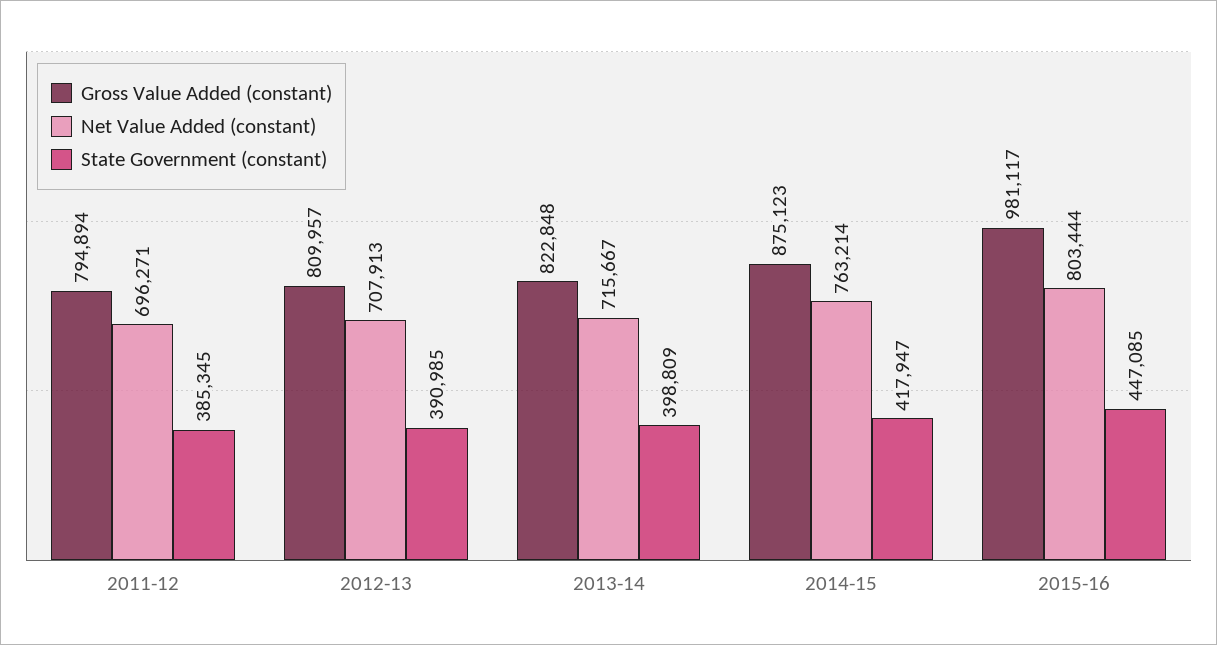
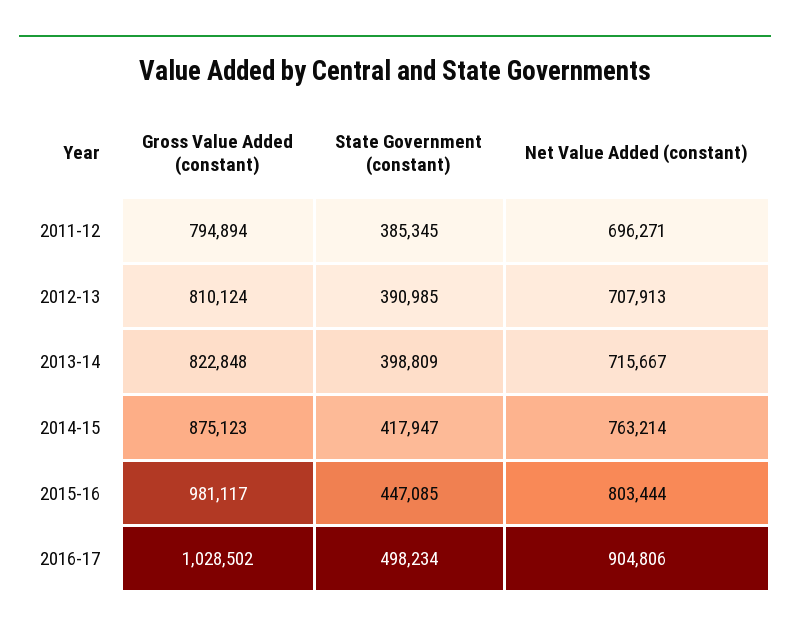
Gross Value Added (constant), 2012-13: 809957 -> 810124
Gross Value Added (constant), 2016-17: none -> 1028502
State Government (constant), 2016-17: none -> 498234
Net Value Added (constant), 2016-17: none -> 904806

